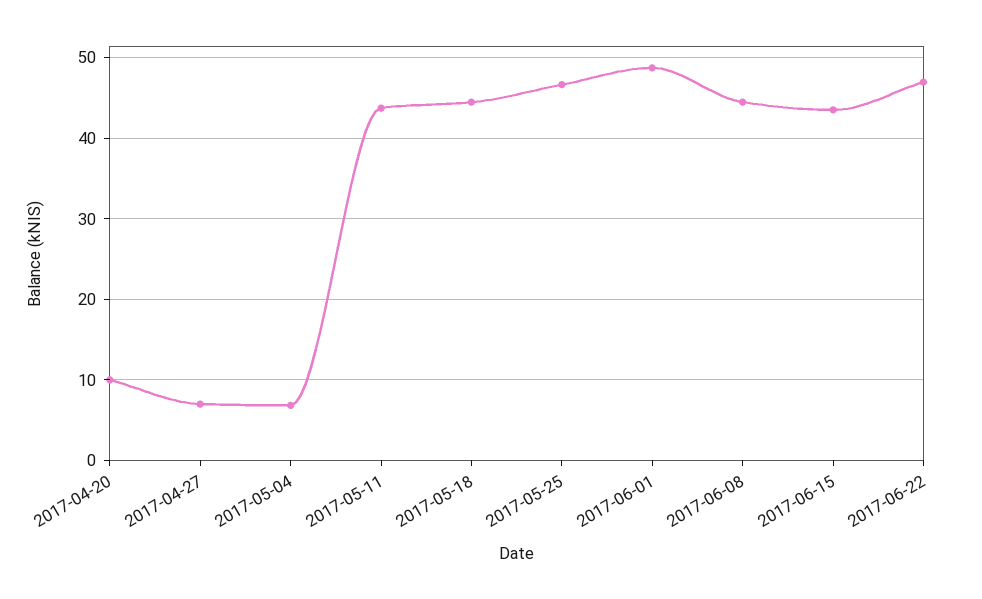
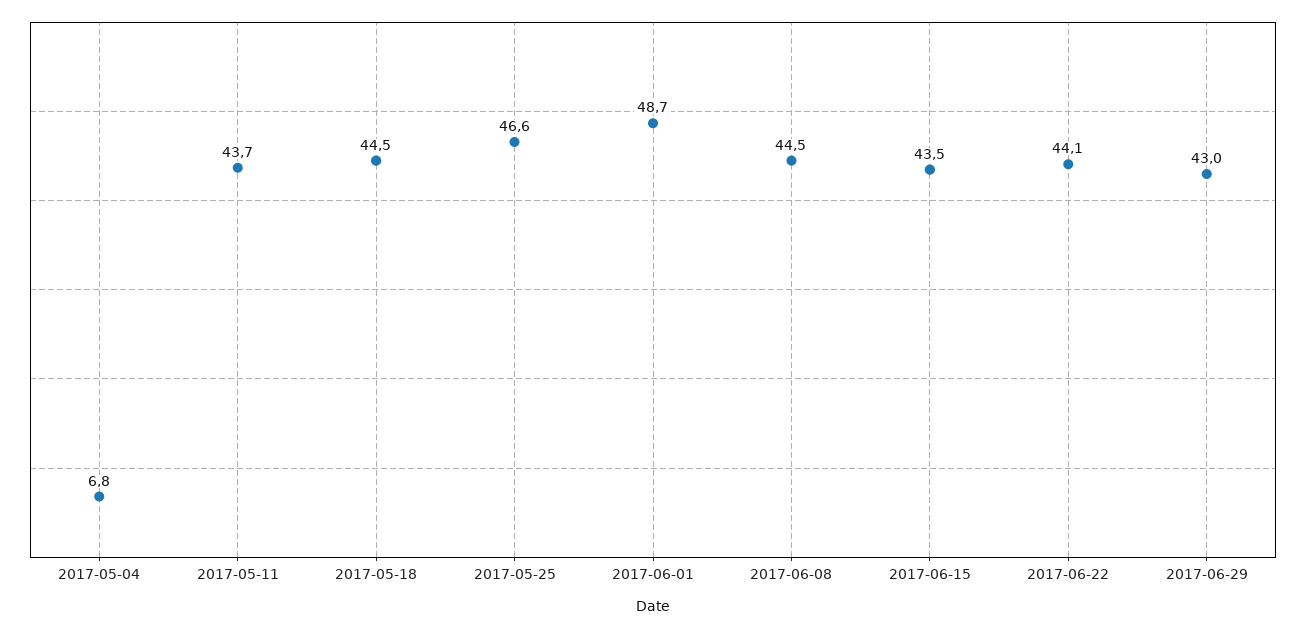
2017-04-20: 10 -> none
2017-04-27: 7 -> none
2017-06-22: 47 -> 44.1
2017-06-29: none -> 43

